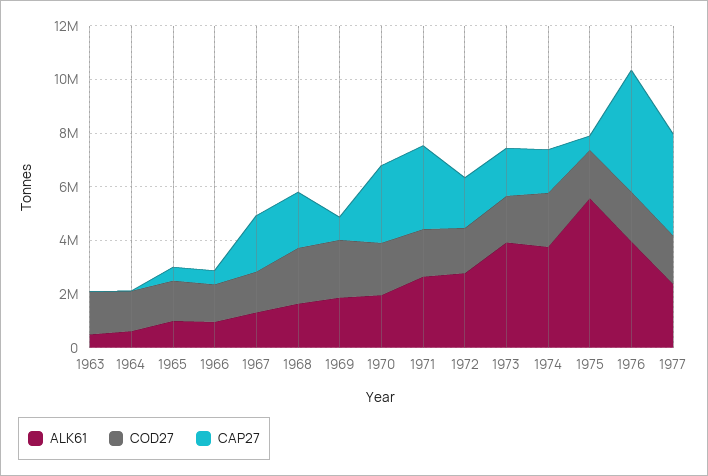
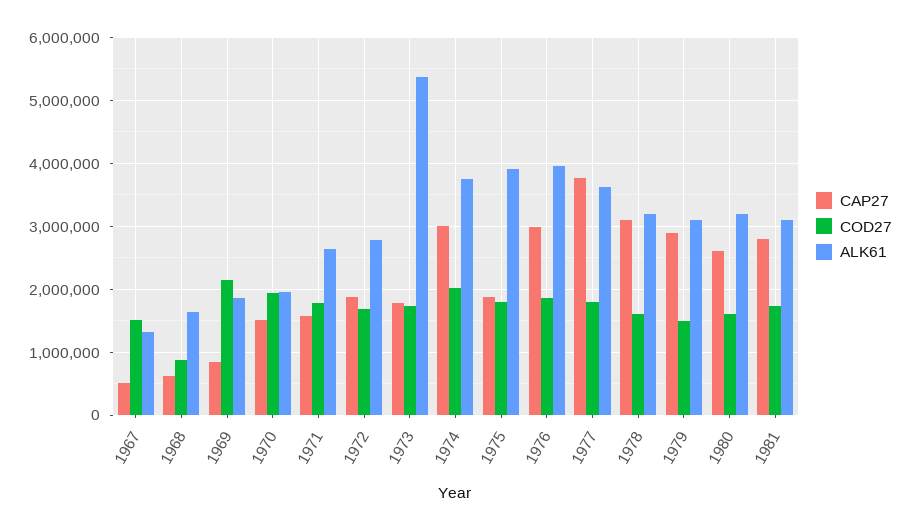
ALK61, 1963: 500000 -> none
COD27, 1963: 1500000 -> none
CAP27, 1963: 0 -> none
ALK61, 1964: 500000 -> none
COD27, 1964: 1500000 -> none
CAP27, 1964: 0 -> none
ALK61, 1965: 1000000 -> none
COD27, 1965: 1500000 -> none
CAP27, 1965: 500000 -> none
ALK61, 1966: 1000000 -> none
COD27, 1966: 1500000 -> none
CAP27, 1966: 500000 -> none
CAP27, 1967: 2000000 -> 500000
COD27, 1968: 2000000 -> 900000
CAP27, 1968: 2000000 -> 600000
CAP27, 1970: 3000000 -> 1500000
CAP27, 1971: 3000000 -> 1600000
ALK61, 1973: 4000000 -> 5400000
CAP27, 1974: 1500000 -> 3000000
ALK61, 1975: 5500000 -> 3900000
CAP27, 1975: 500000 -> 1900000
CAP27, 1976: 4500000 -> 3000000
ALK61, 1977: 2500000 -> 3600000
CAP27, 1978: none -> 3100000
COD27, 1978: none -> 1600000
ALK61, 1978: none -> 3200000
CAP27, 1979: none -> 2900000
COD27, 1979: none -> 1500000
ALK61, 1979: none -> 3100000
CAP27, 1980: none -> 2600000
COD27, 1980: none -> 1600000
ALK61, 1980: none -> 3200000
CAP27, 1981: none -> 2800000
COD27, 1981: none -> 1700000
ALK61, 1981: none -> 3100000

